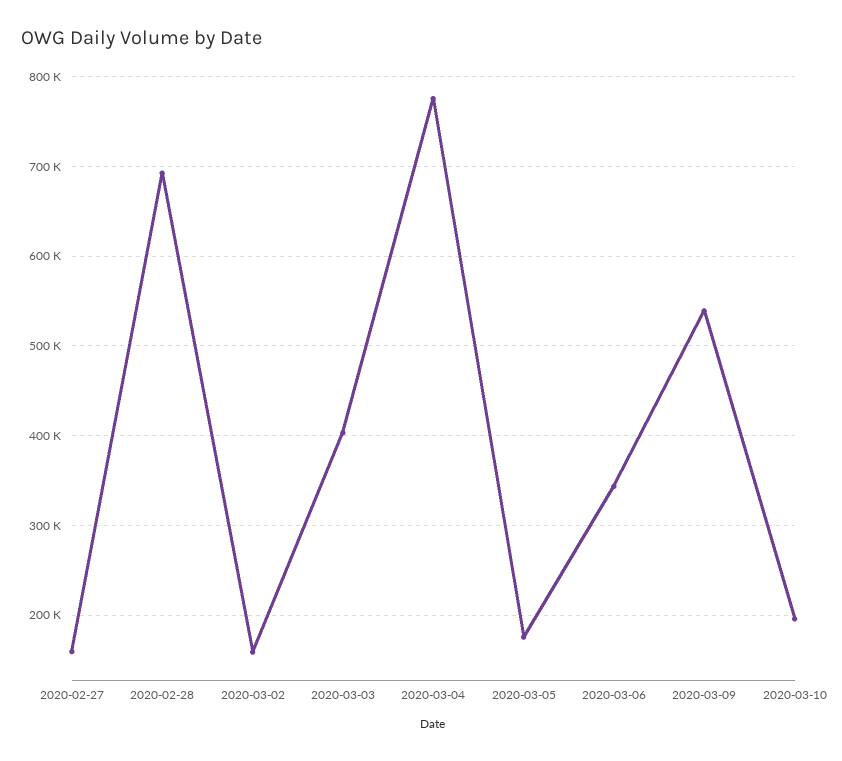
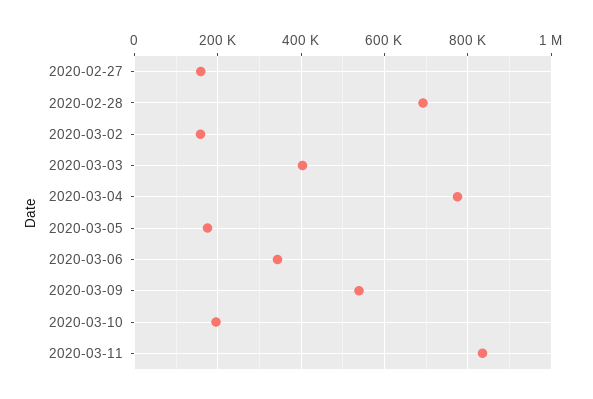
2020-03-11: none -> 840000

